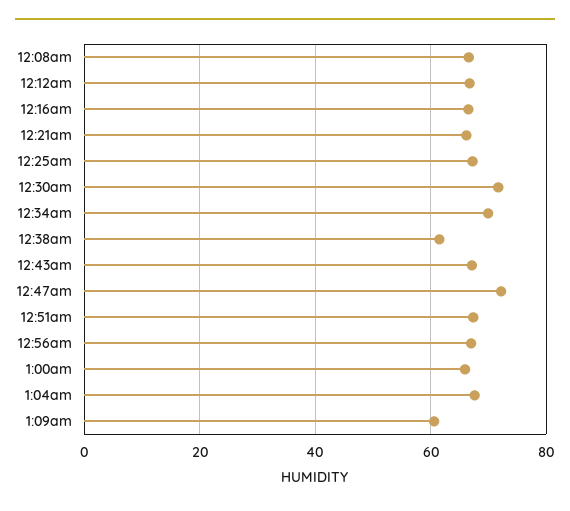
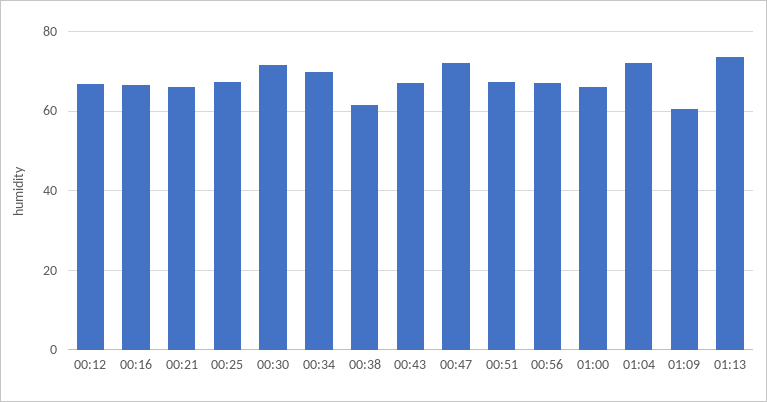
12:08am: 66 -> none
1:04am: 68 -> 72
01:13: none -> 74

